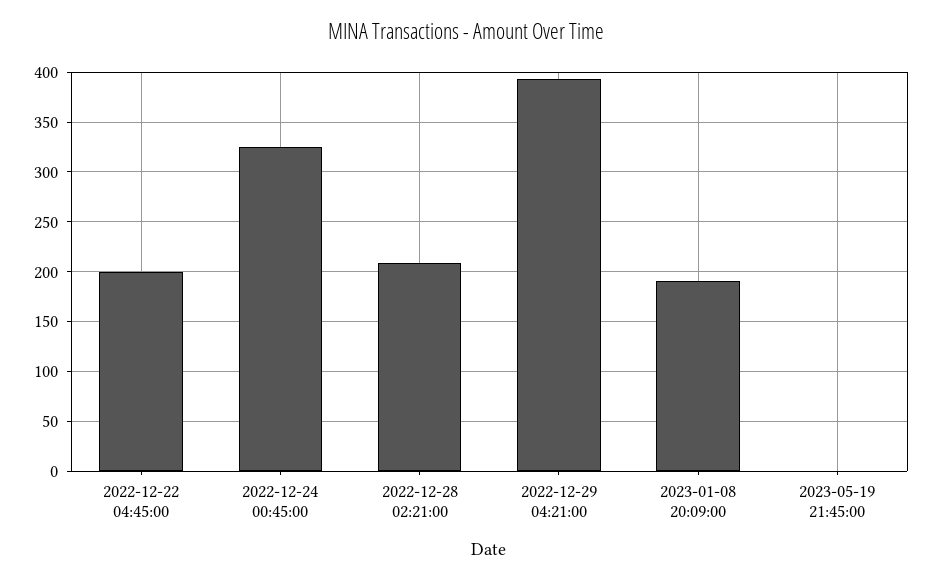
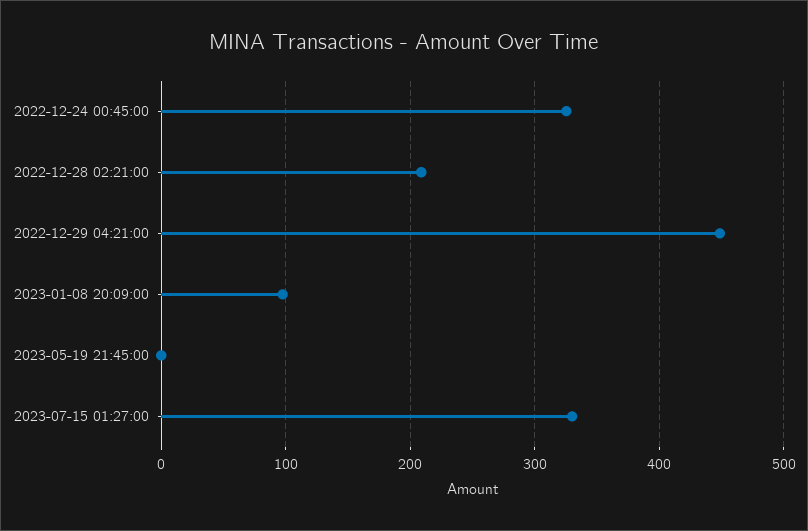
2022-12-22 04:45:00: 200 -> none
2022-12-29 04:21:00: 390 -> 450
2023-01-08 20:09:00: 190 -> 100
2023-07-15 01:27:00: none -> 330

